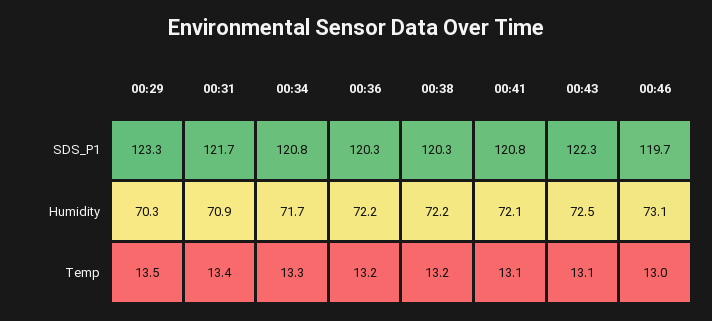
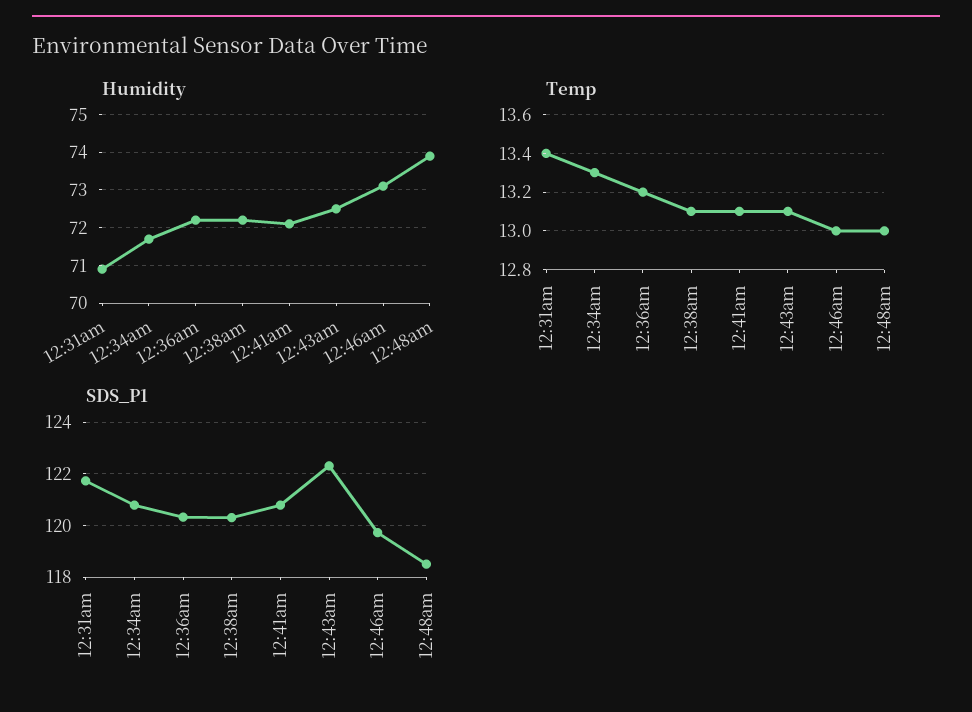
SDS_P1, 00:29: 123.3 -> none
Humidity, 00:29: 70.3 -> none
Temp, 00:29: 13.5 -> none
Temp, 00:38: 13.2 -> 13.1
Humidity, 12:48am: none -> 74
Temp, 12:48am: none -> 13
SDS_P1, 12:48am: none -> 118.5

